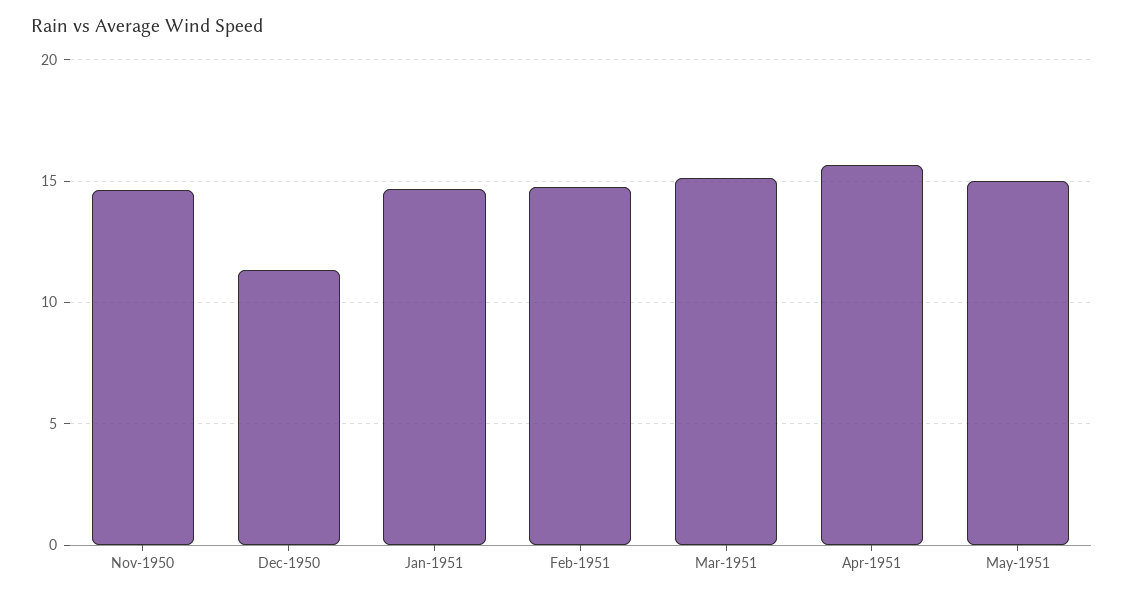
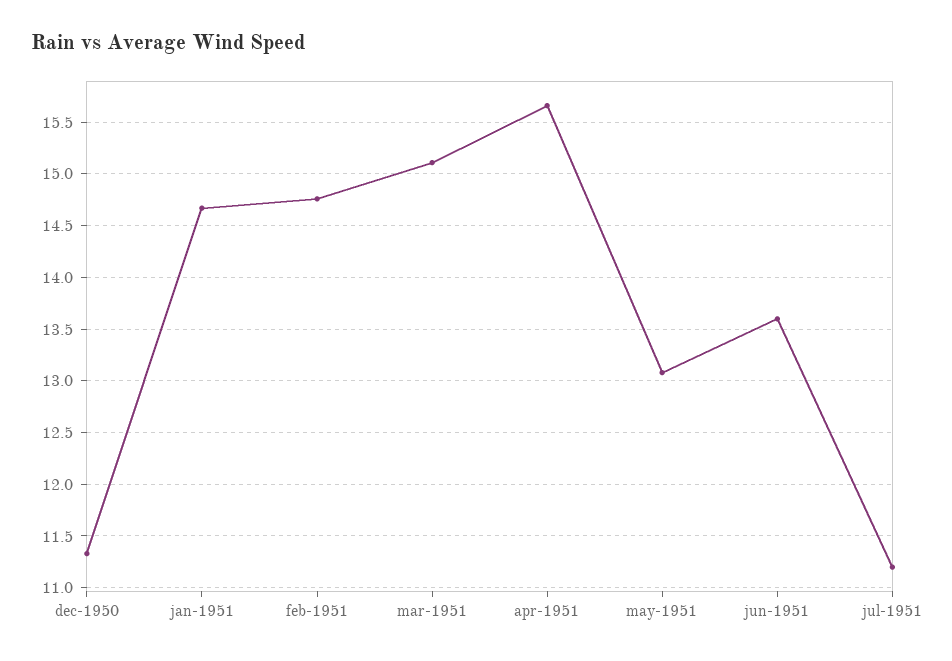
Nov-1950: 14.5 -> none
May-1951: 15 -> 13.1
jun-1951: none -> 13.6
jul-1951: none -> 11.2

